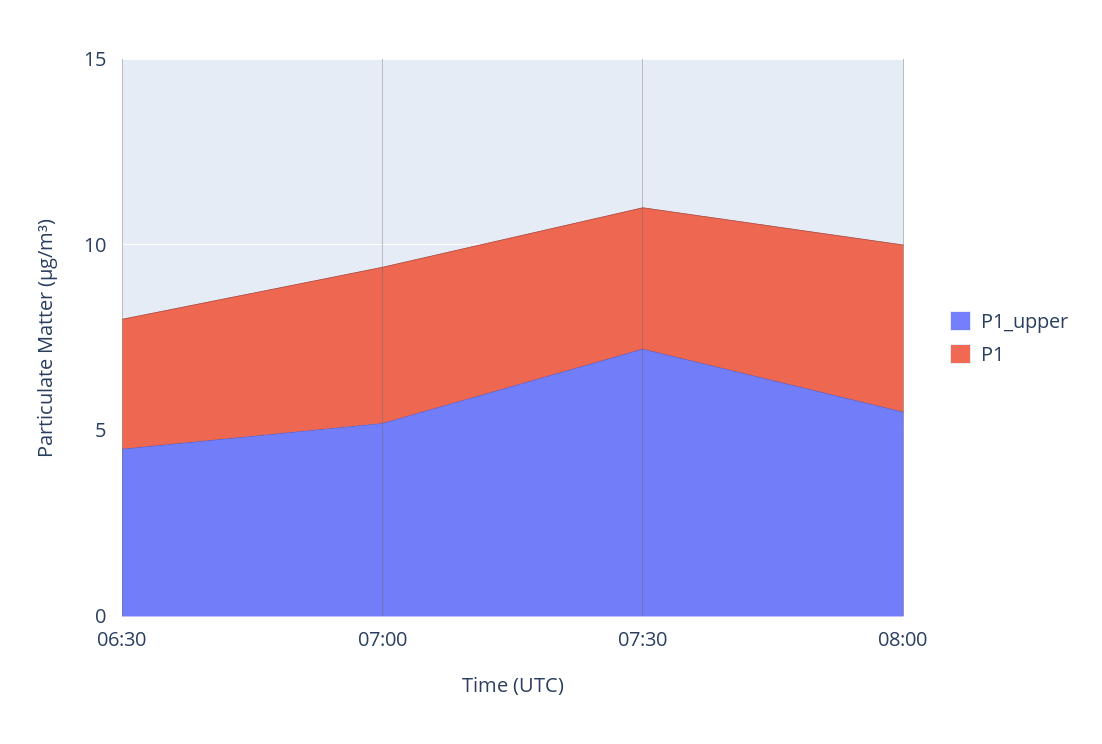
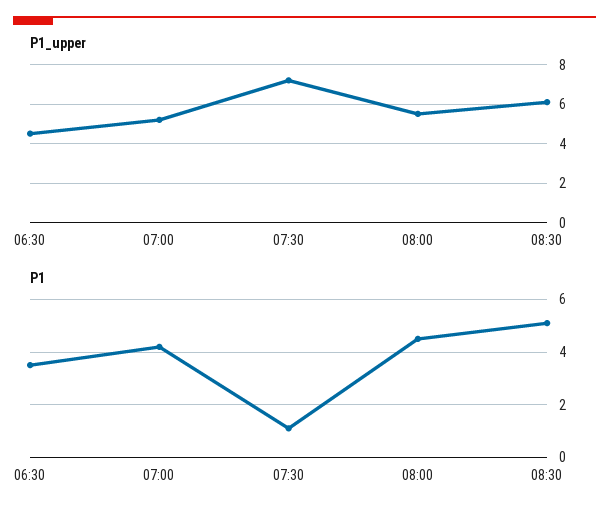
P1, 07:30: 4 -> 1
P1_upper, 08:30: none -> 6
P1, 08:30: none -> 5

